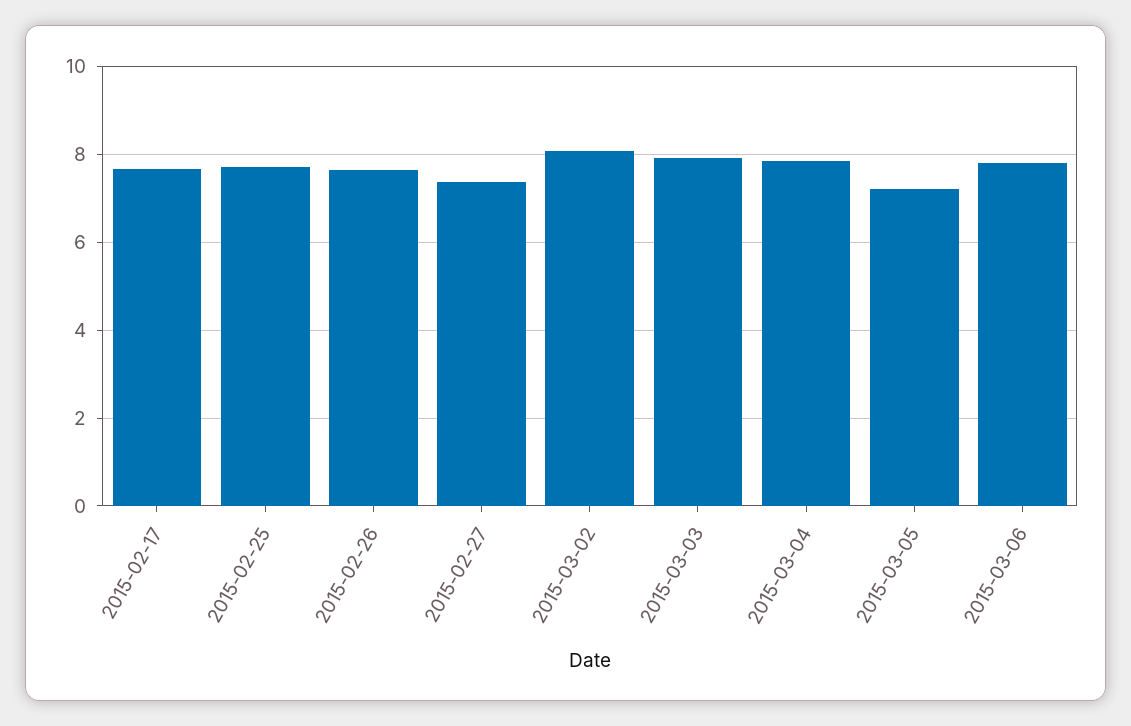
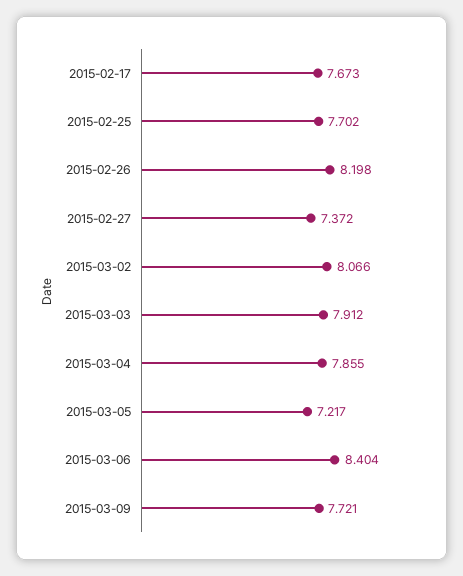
2015-02-26: 7.6 -> 8.198
2015-03-06: 7.8 -> 8.404
2015-03-09: none -> 7.721

